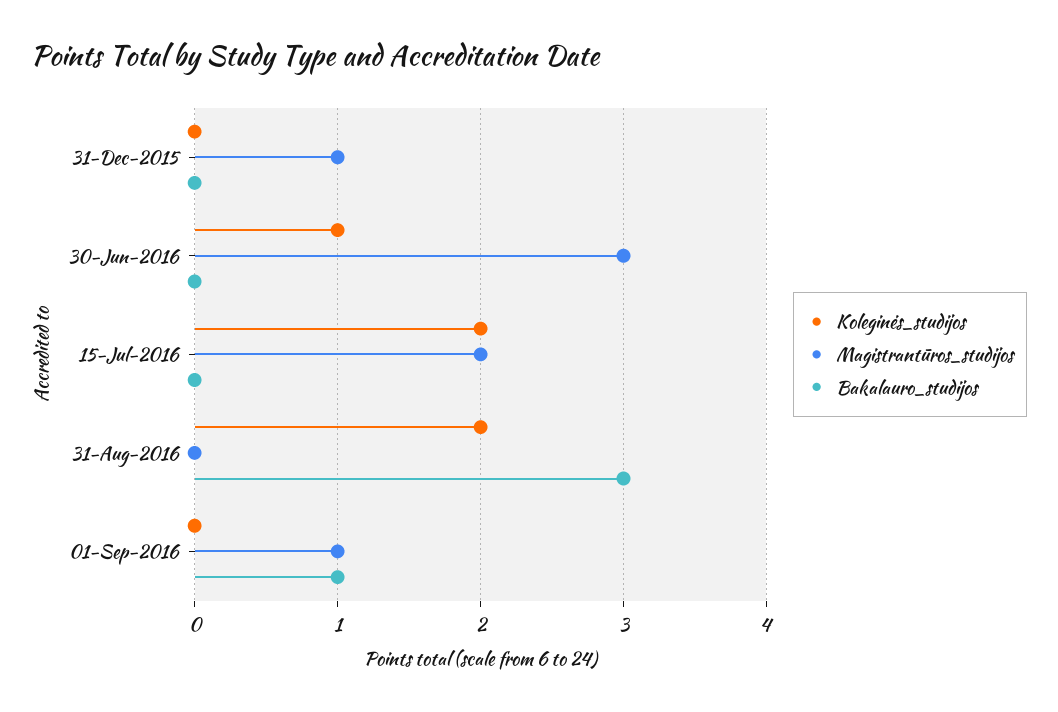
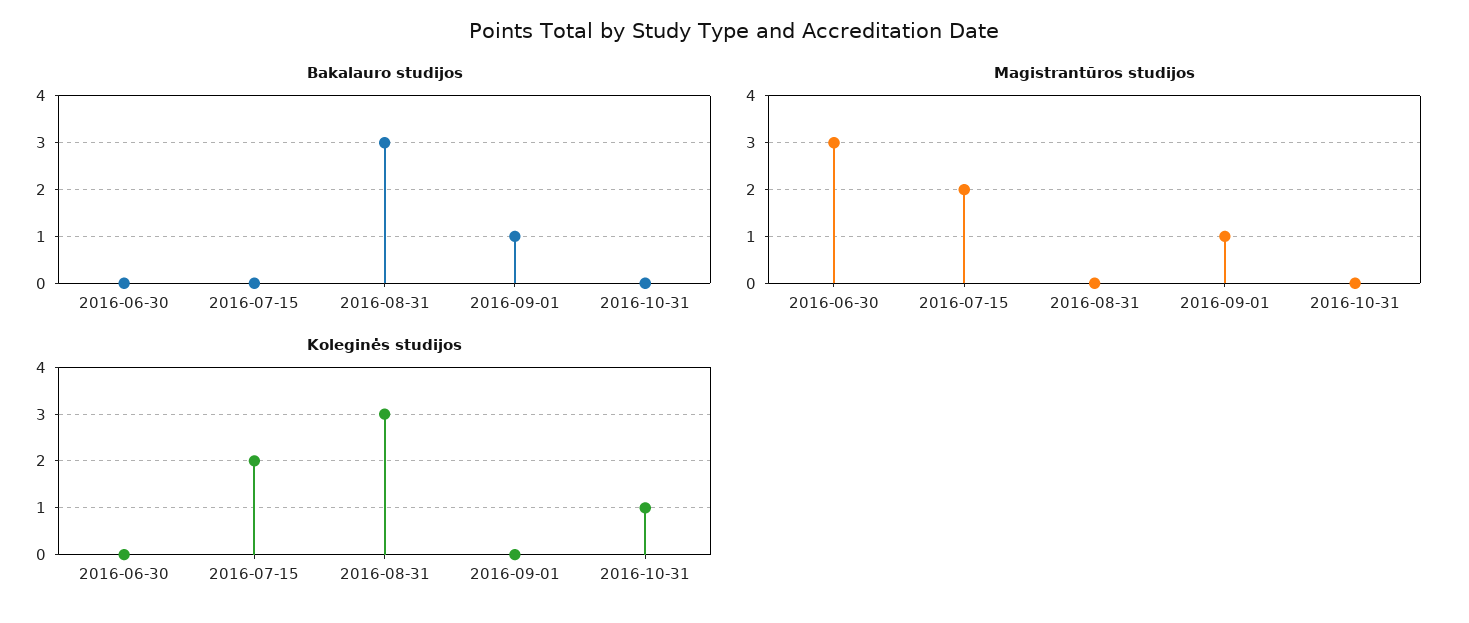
Koleginės_studijos, 31-Dec-2015: 0 -> none
Magistrantūros_studijos, 31-Dec-2015: 1 -> none
Bakalauro_studijos, 31-Dec-2015: 0 -> none
Koleginės_studijos, 30-Jun-2016: 1 -> 0
Koleginės_studijos, 31-Aug-2016: 2 -> 3
Bakalauro_studijos, 2016-10-31: none -> 0
Magistrantūros_studijos, 2016-10-31: none -> 0
Koleginės_studijos, 2016-10-31: none -> 1

